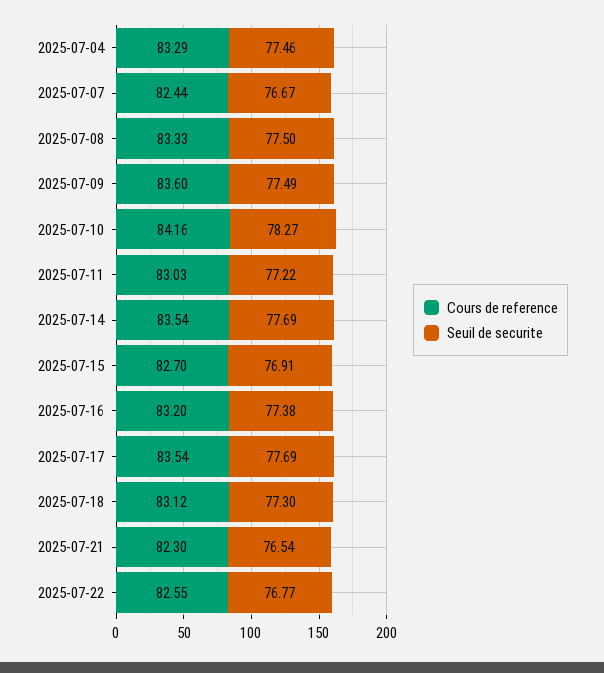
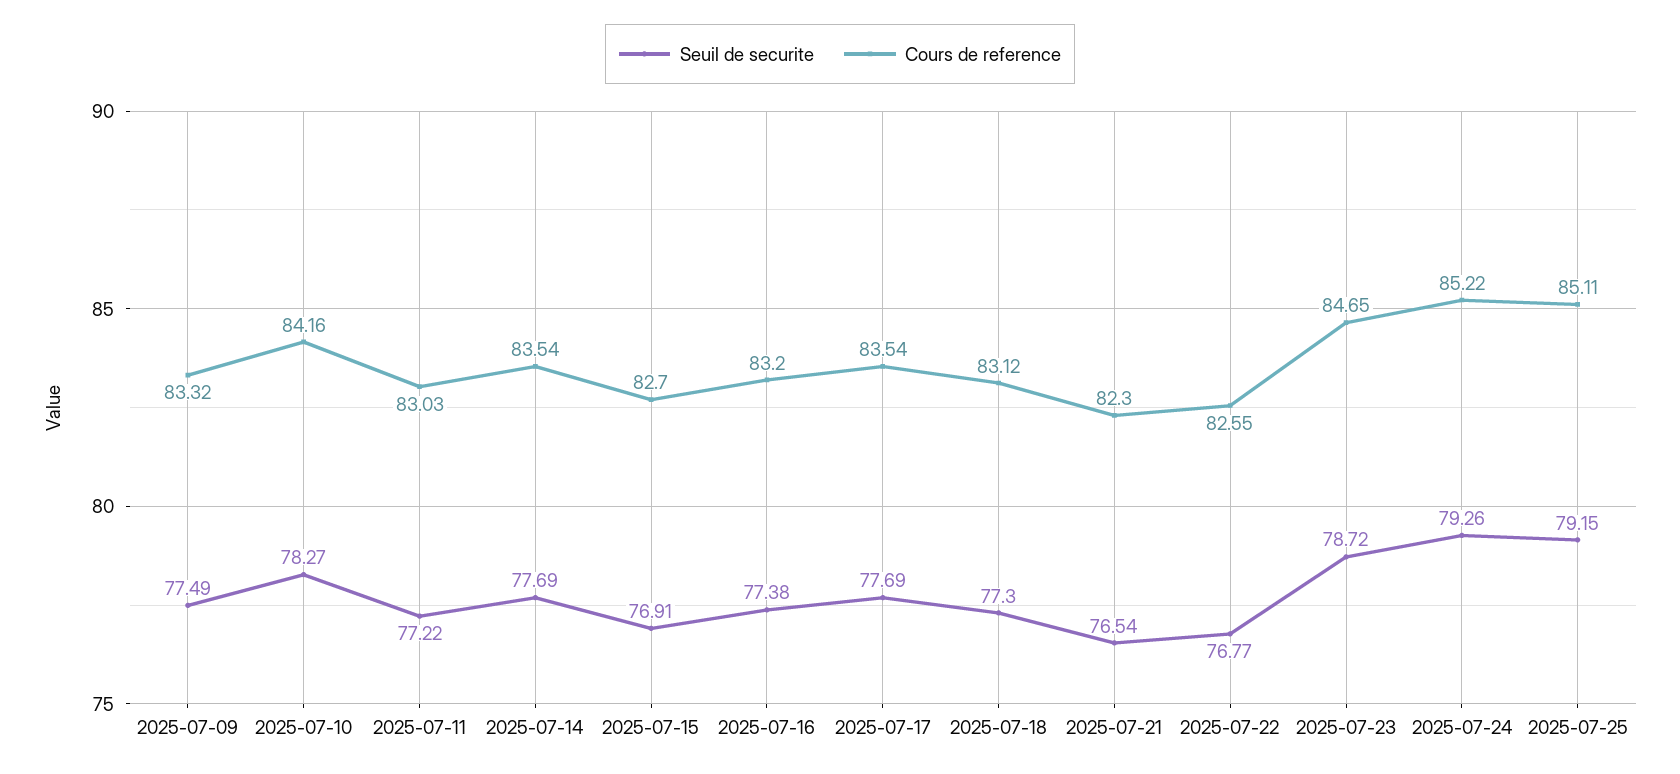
Cours de reference, 2025-07-04: 83.29 -> none
Seuil de securite, 2025-07-04: 77.46 -> none
Cours de reference, 2025-07-07: 82.44 -> none
Seuil de securite, 2025-07-07: 76.67 -> none
Cours de reference, 2025-07-08: 83.33 -> none
Seuil de securite, 2025-07-08: 77.5 -> none
Cours de reference, 2025-07-09: 83.6 -> 83.32
Seuil de securite, 2025-07-23: none -> 78.72
Cours de reference, 2025-07-23: none -> 84.65
Seuil de securite, 2025-07-24: none -> 79.26
Cours de reference, 2025-07-24: none -> 85.22
Seuil de securite, 2025-07-25: none -> 79.15
Cours de reference, 2025-07-25: none -> 85.11

